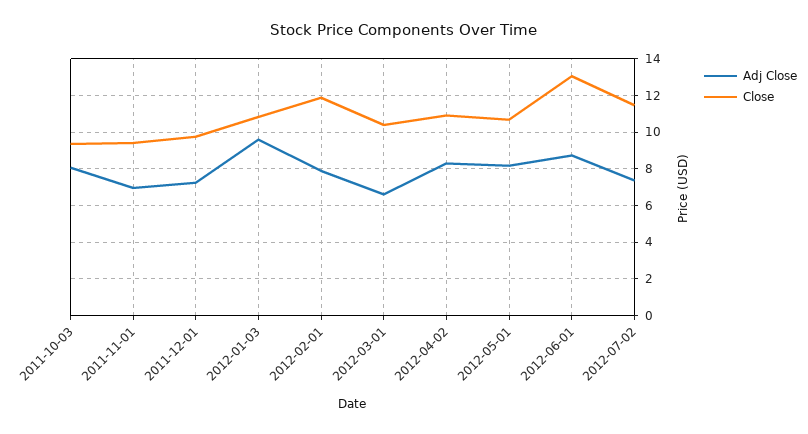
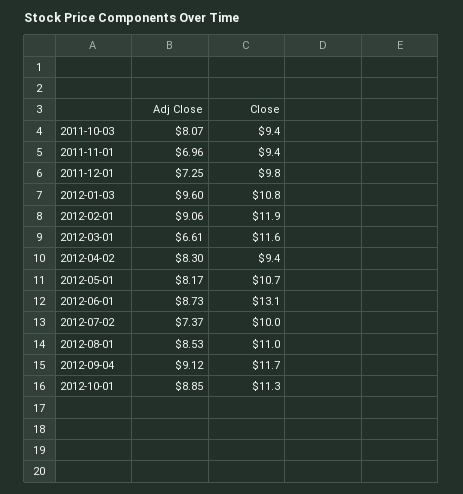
Adj Close, 2012-02-01: 8 -> 9.06
Close, 2012-03-01: 10.5 -> 11.6
Close, 2012-04-02: 11 -> 9.4
Close, 2012-07-02: 11.5 -> 10
Adj Close, 2012-08-01: none -> 8.53
Close, 2012-08-01: none -> 11
Adj Close, 2012-09-04: none -> 9.12
Close, 2012-09-04: none -> 11.7
Adj Close, 2012-10-01: none -> 8.85
Close, 2012-10-01: none -> 11.3

